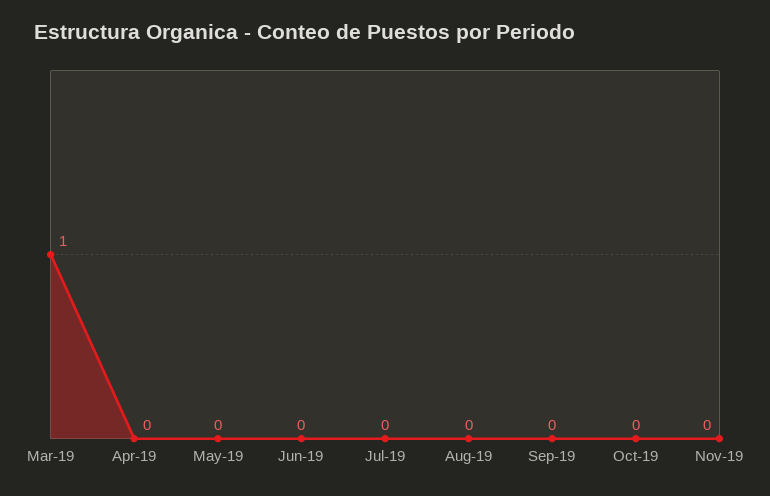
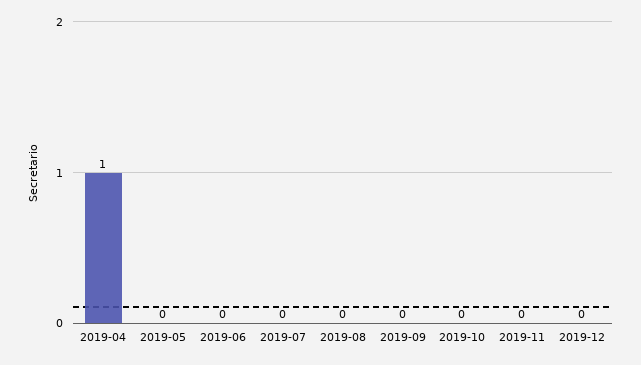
Mar-19: 1 -> none
Apr-19: 0 -> 1
2019-12: none -> 0

